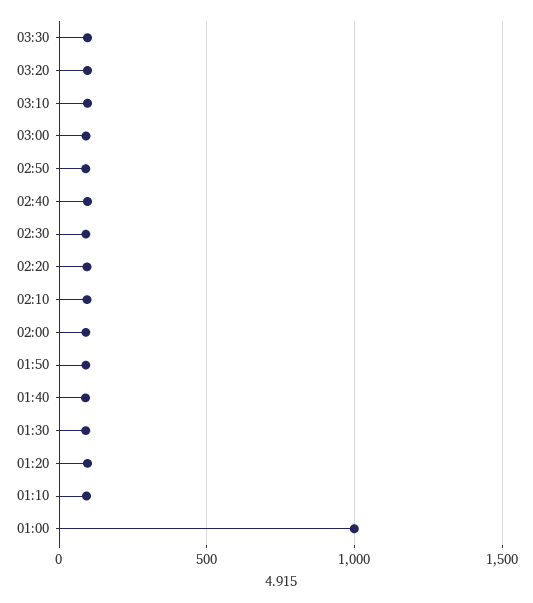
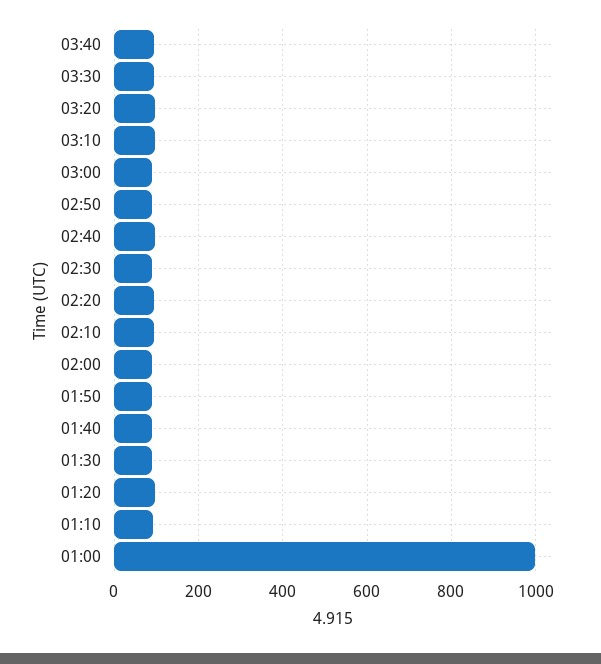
03:40: none -> 100

